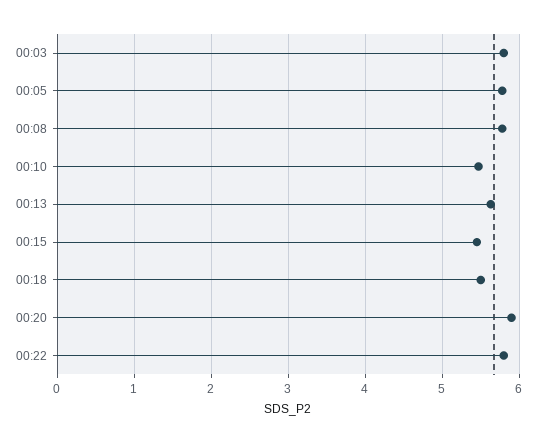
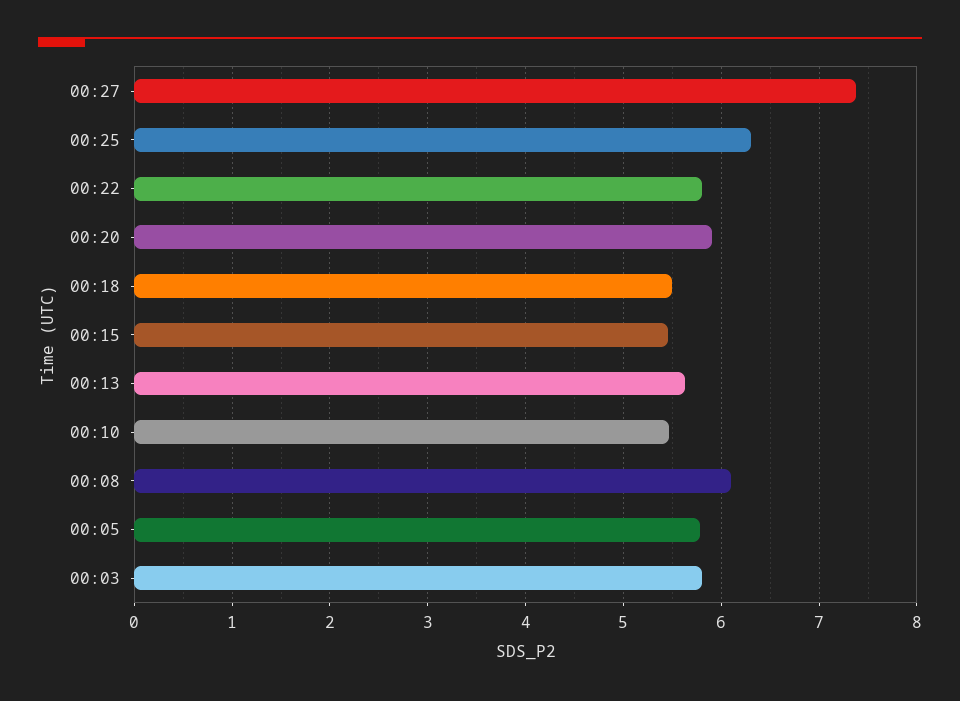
00:08: 5.8 -> 6.1
00:27: none -> 7.4
00:25: none -> 6.3

